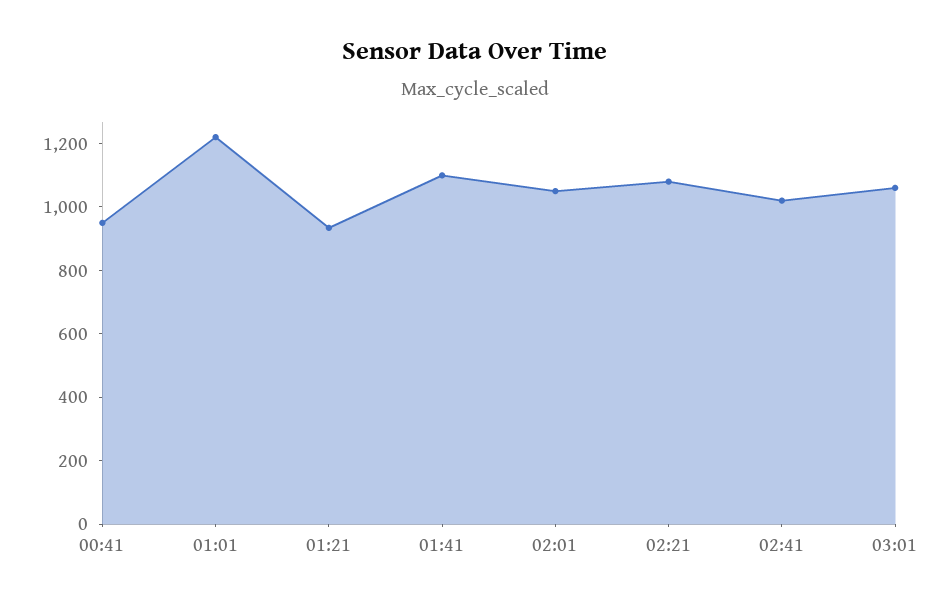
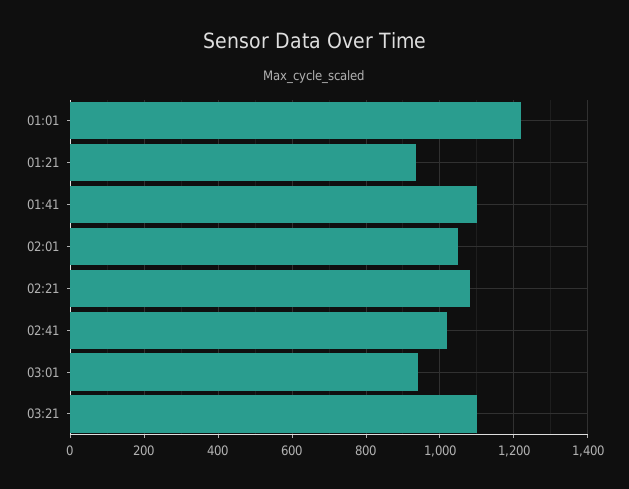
00:41: 950 -> none
03:01: 1050 -> 940
03:21: none -> 1100

